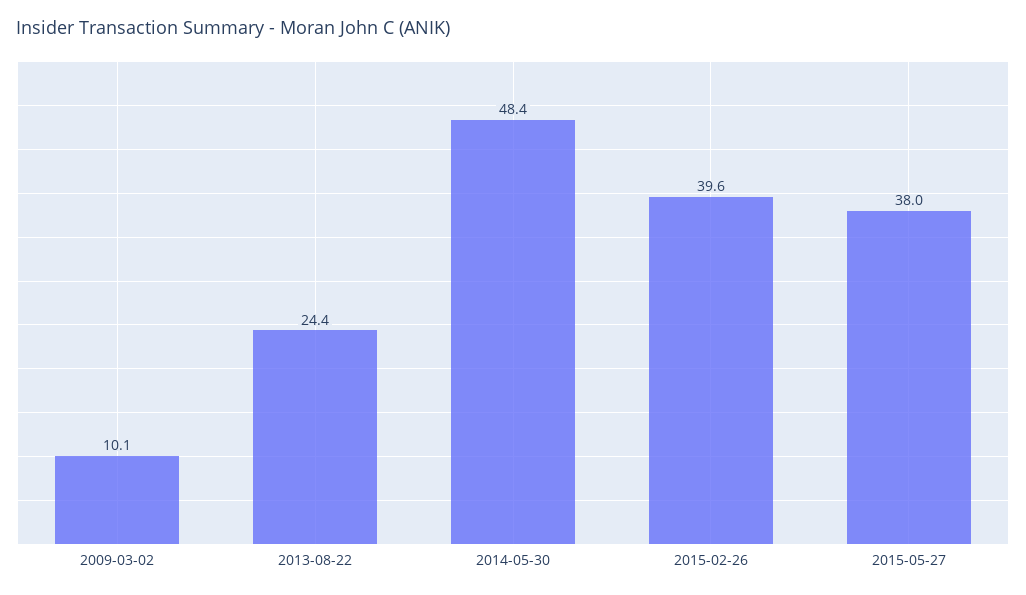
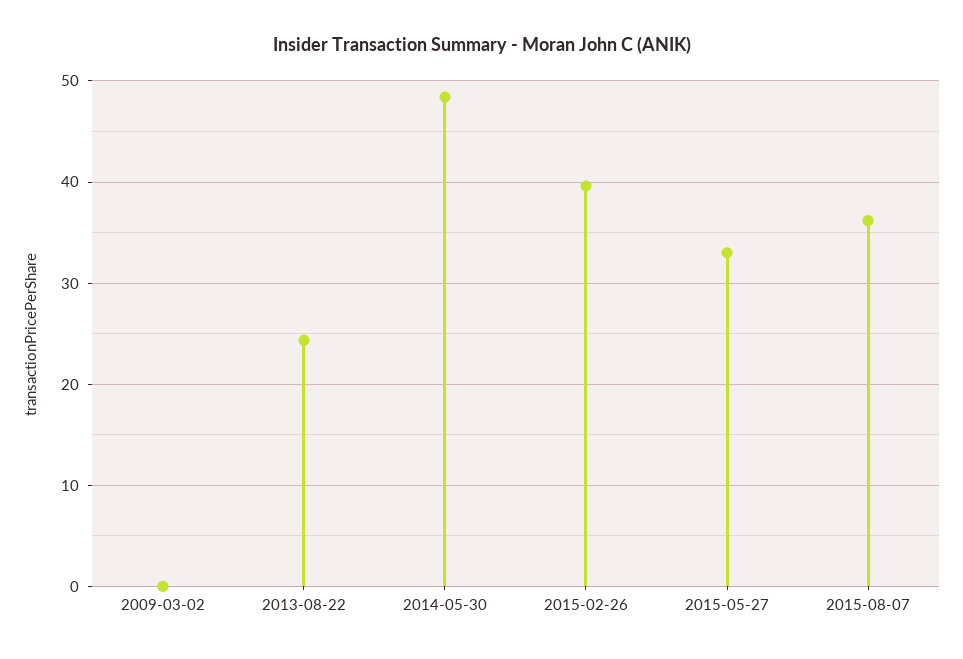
2009-03-02: 10.1 -> 0
2015-05-27: 38 -> 33
2015-08-07: none -> 36

